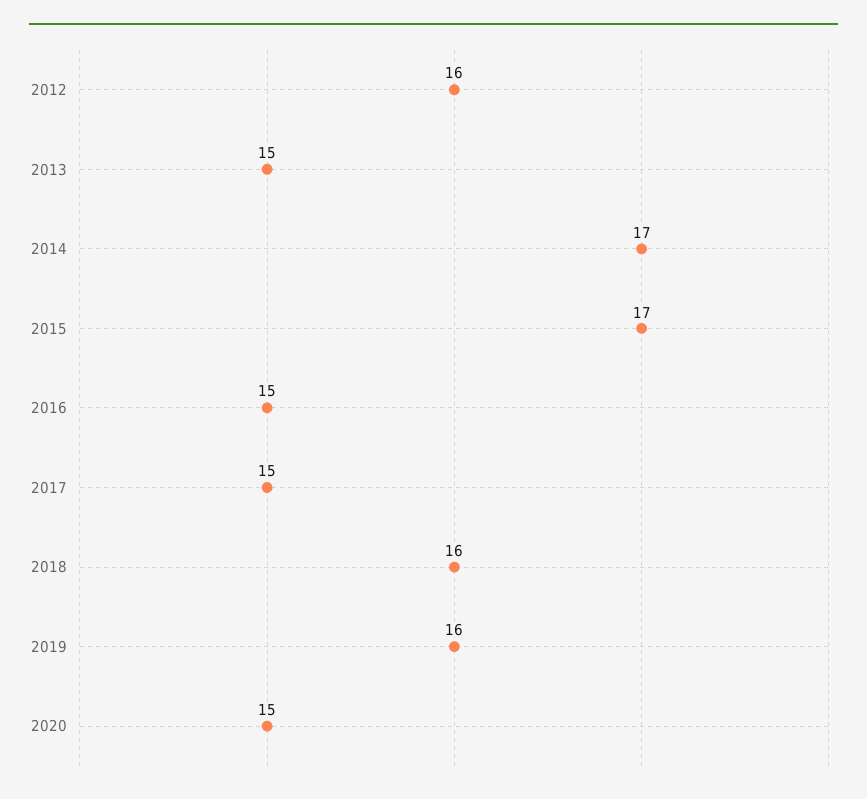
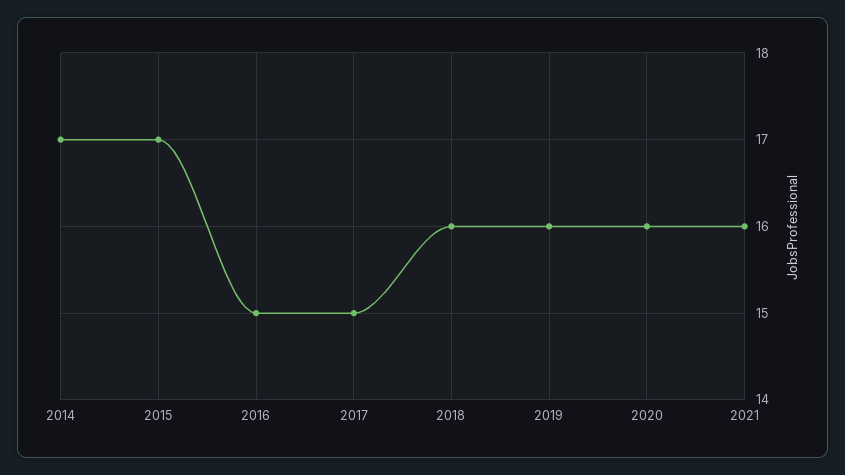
2012: 16 -> none
2013: 15 -> none
2020: 15 -> 16
2021: none -> 16

